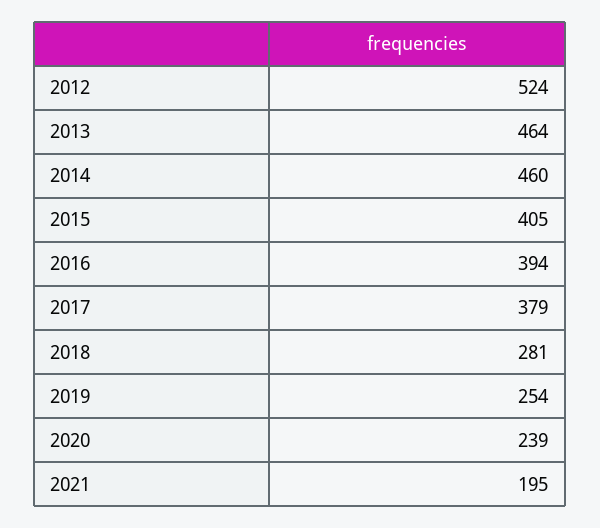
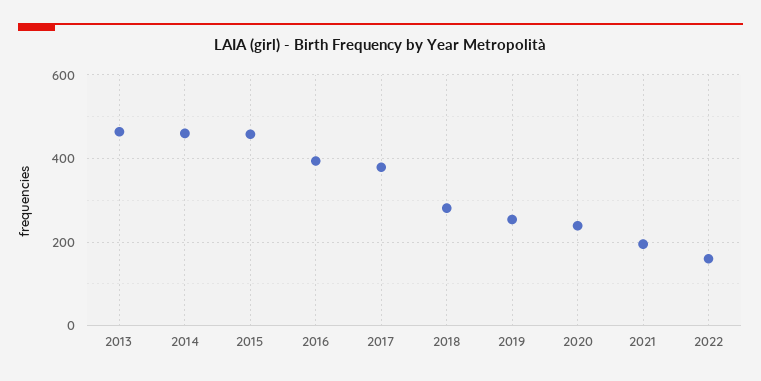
2012: 524 -> none
2015: 405 -> 460
2022: none -> 160

